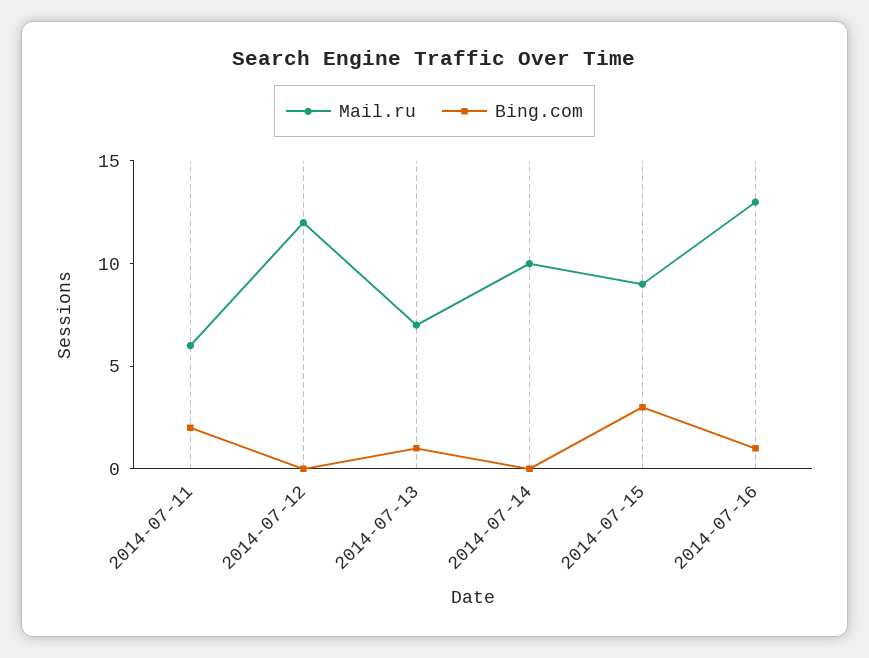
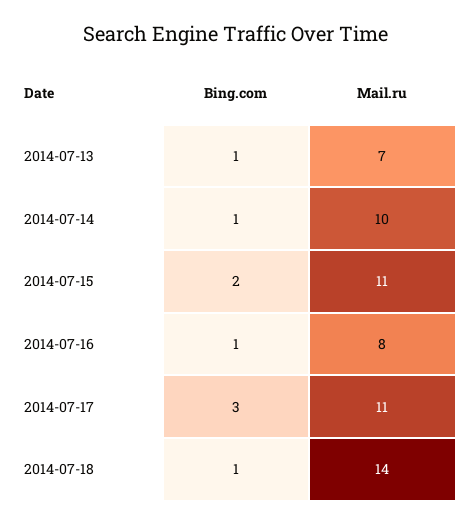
Mail.ru, 2014-07-11: 6 -> none
Bing.com, 2014-07-11: 2 -> none
Mail.ru, 2014-07-12: 12 -> none
Bing.com, 2014-07-12: 0 -> none
Bing.com, 2014-07-14: 0 -> 1
Mail.ru, 2014-07-15: 9 -> 11
Bing.com, 2014-07-15: 3 -> 2
Mail.ru, 2014-07-16: 13 -> 8
Bing.com, 2014-07-17: none -> 3
Mail.ru, 2014-07-17: none -> 11
Bing.com, 2014-07-18: none -> 1
Mail.ru, 2014-07-18: none -> 14

